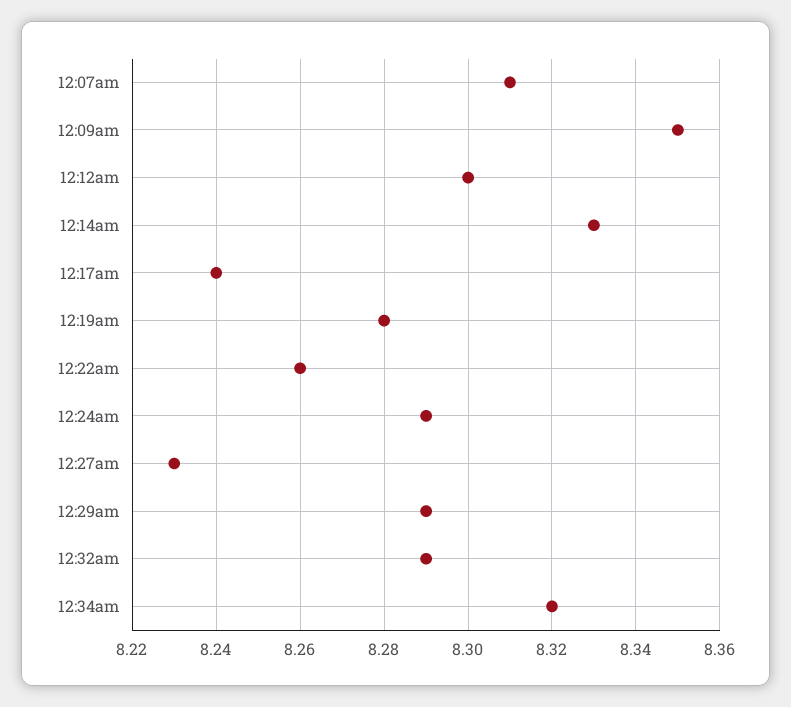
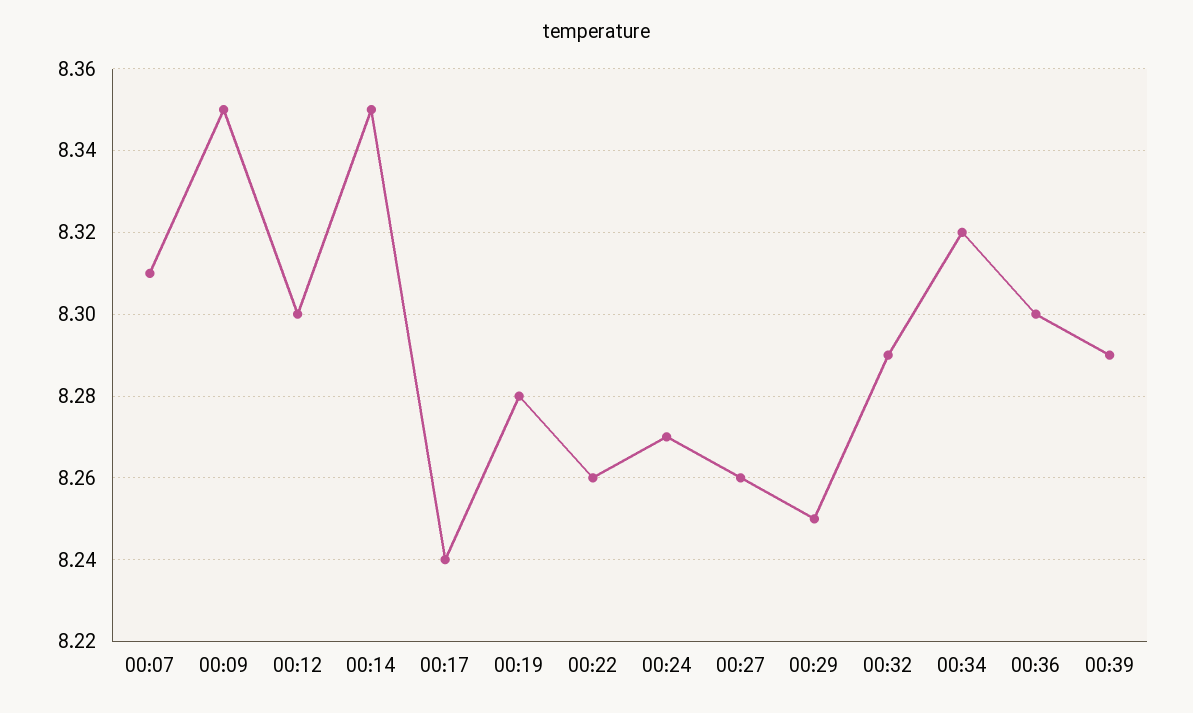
12:14am: 8.33 -> 8.35
12:24am: 8.29 -> 8.27
12:27am: 8.23 -> 8.26
12:29am: 8.29 -> 8.25
00:36: none -> 8.3
00:39: none -> 8.29

